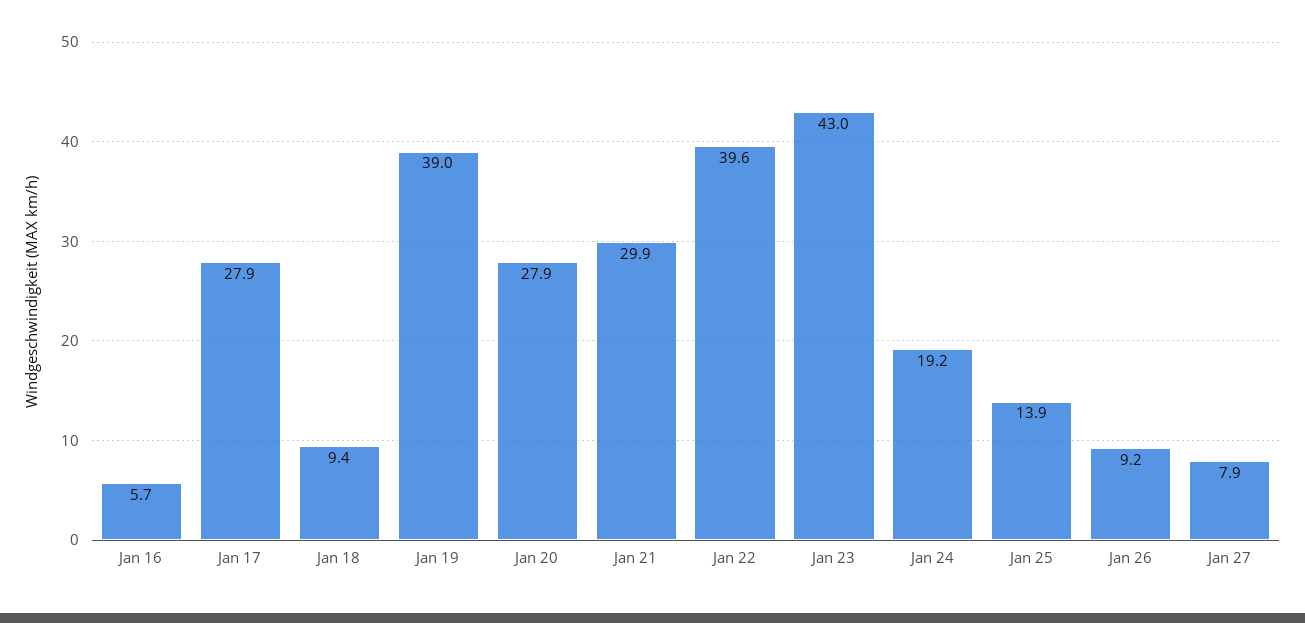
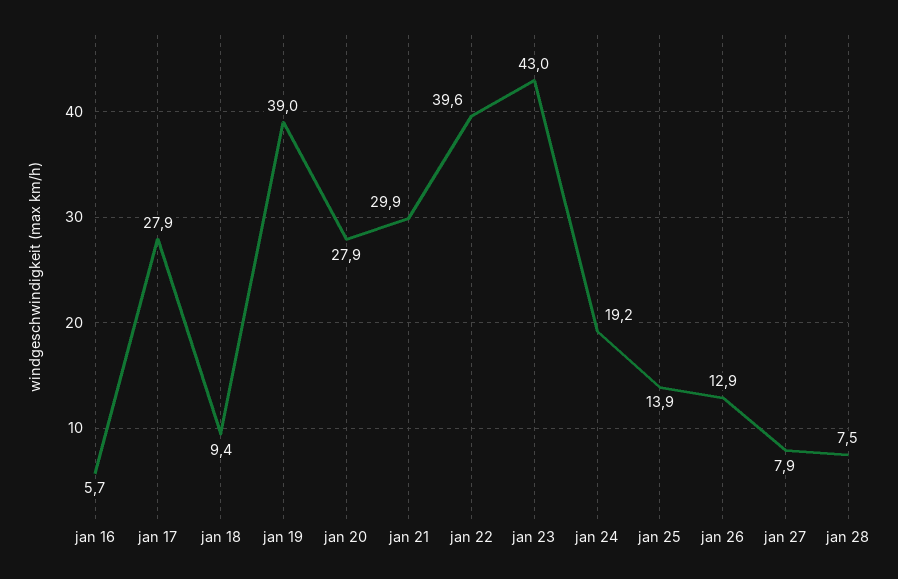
Jan 26: 9.2 -> 12.9
jan 28: none -> 7.5

